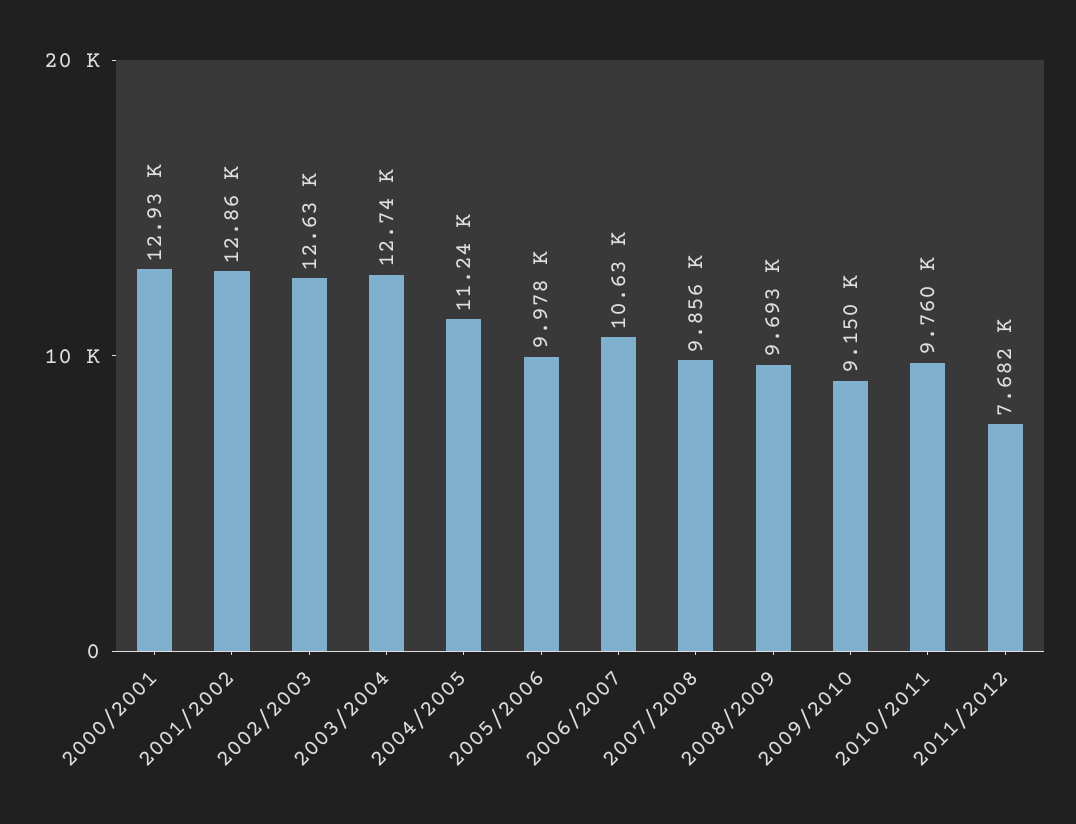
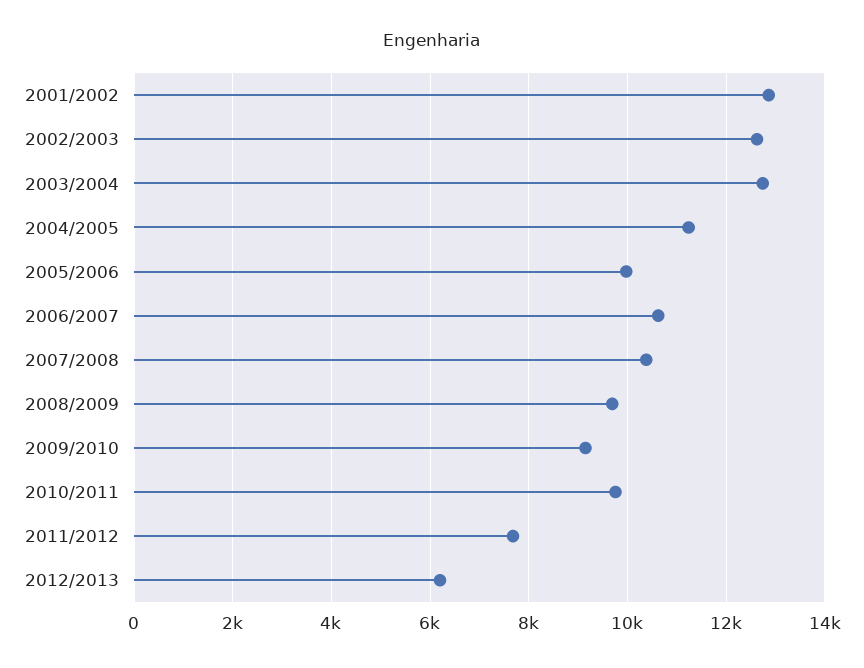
2000/2001: 12930 -> none
2007/2008: 9856 -> 10400
2012/2013: none -> 6200

